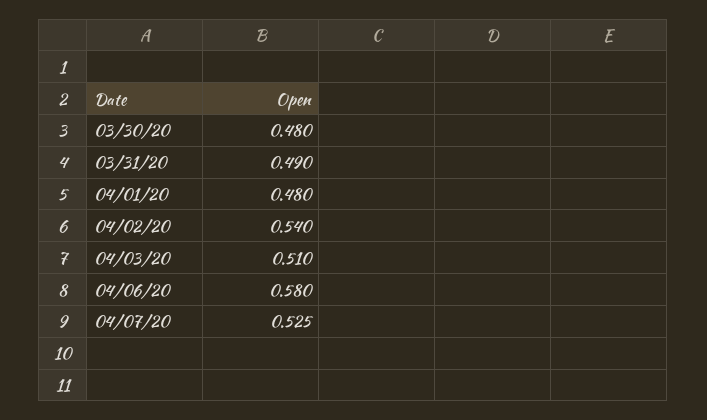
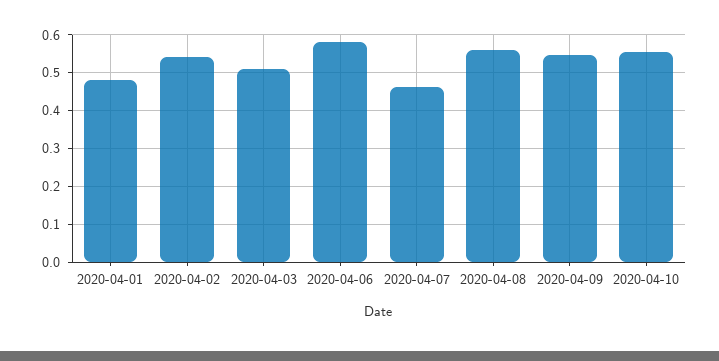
03/30/20: 0.48 -> none
03/31/20: 0.49 -> none
04/07/20: 0.525 -> 0.46
2020-04-08: none -> 0.56
2020-04-09: none -> 0.54
2020-04-10: none -> 0.56

